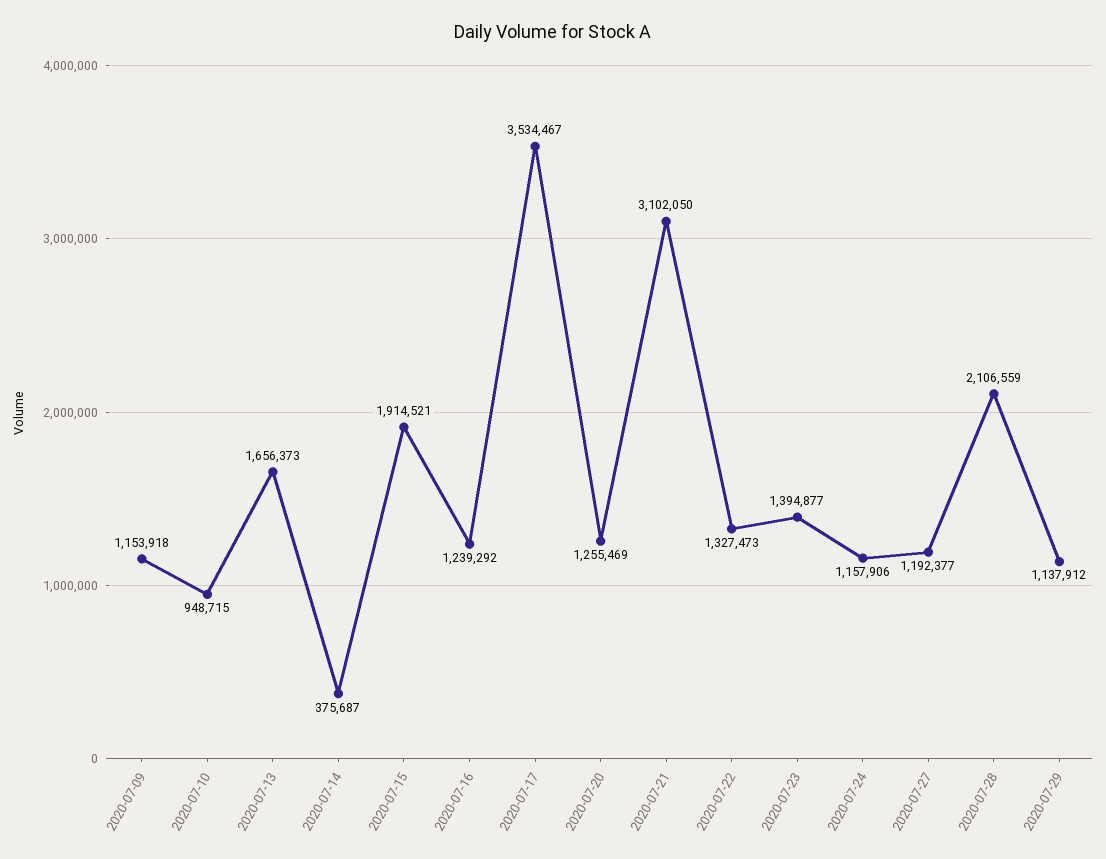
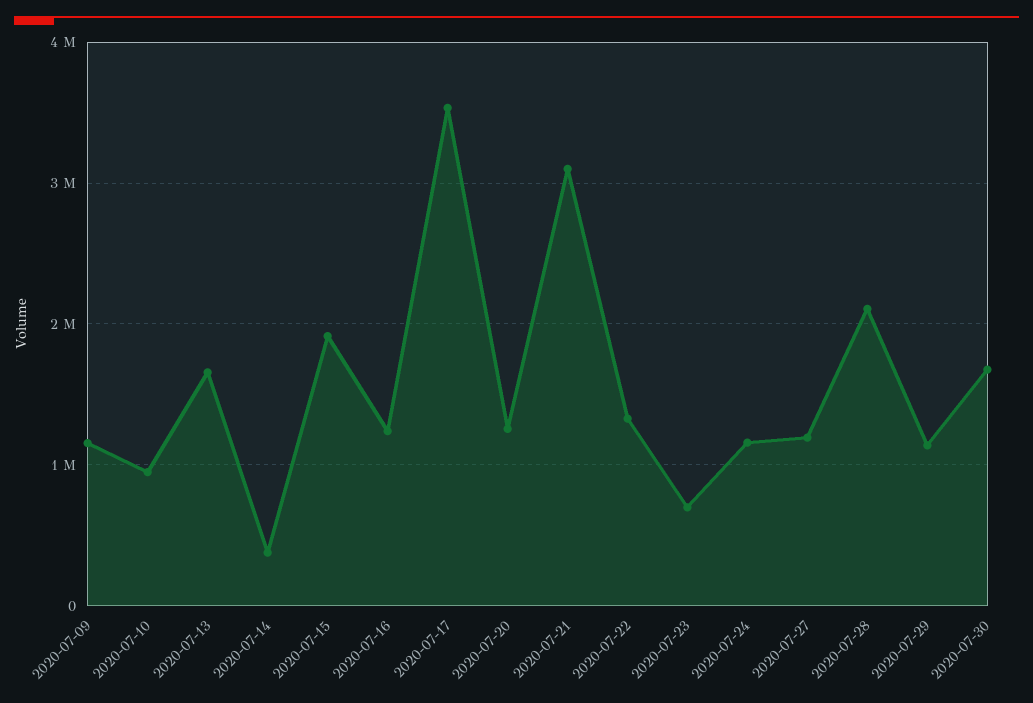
2020-07-23: 1394877 -> 700000
2020-07-30: none -> 1700000

